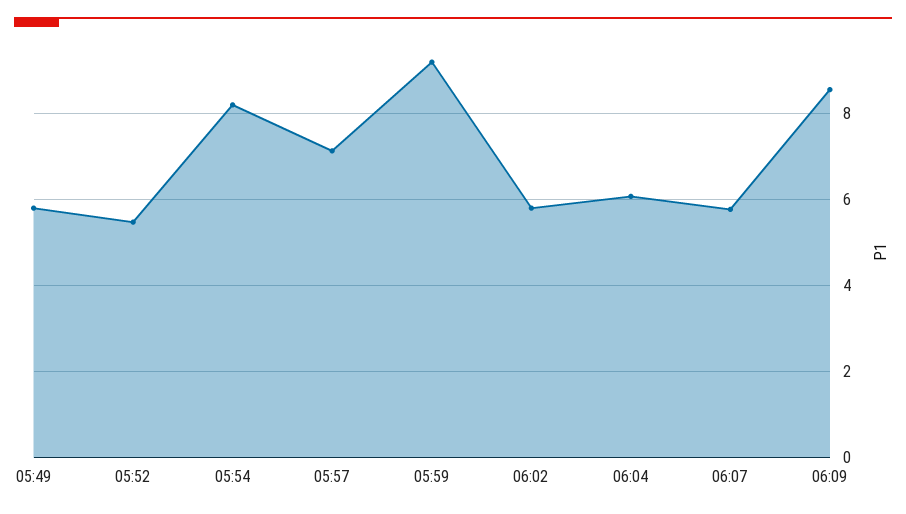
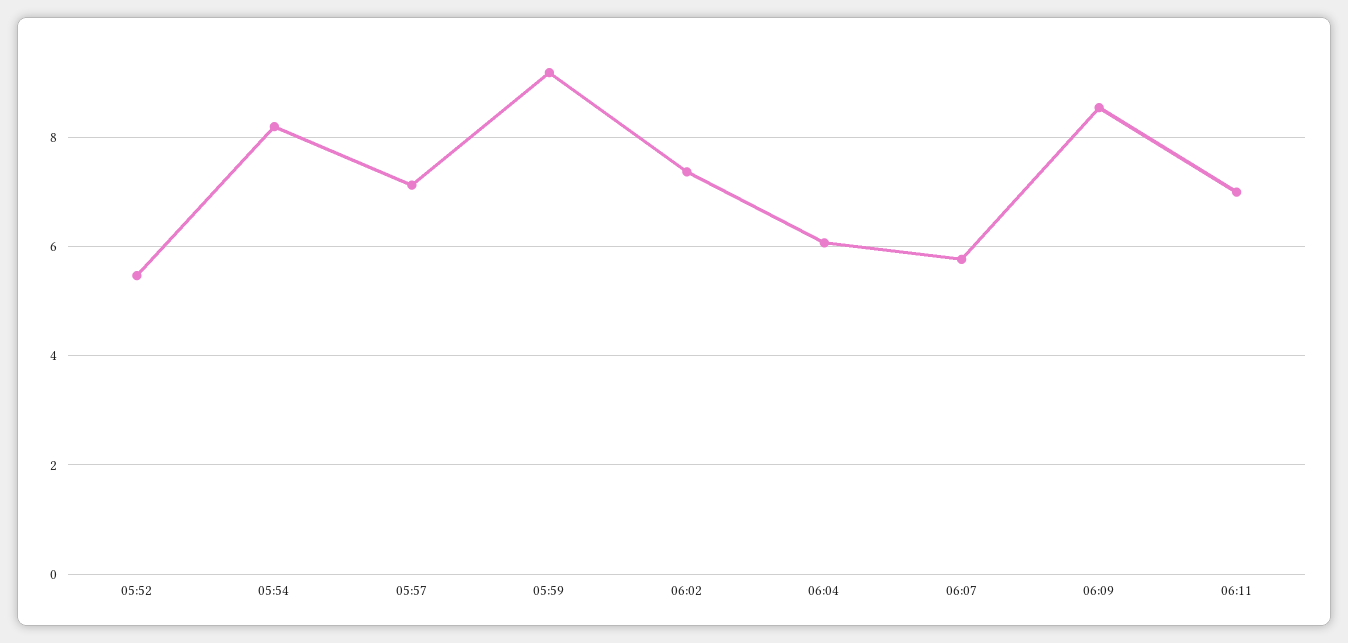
05:49: 5.8 -> none
06:02: 5.8 -> 7.4
06:11: none -> 7

